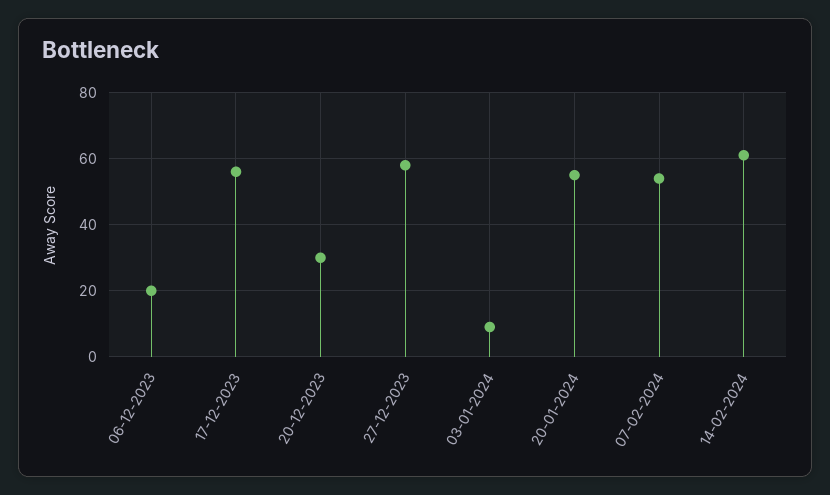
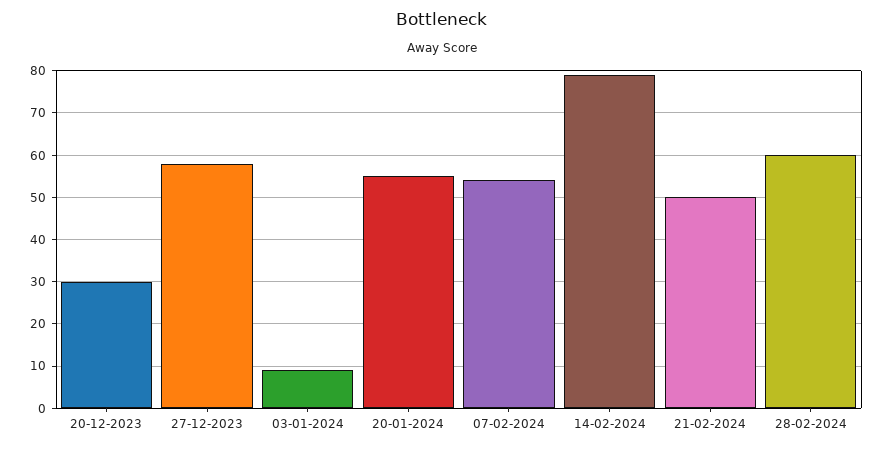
06-12-2023: 20 -> none
17-12-2023: 55 -> none
14-02-2024: 60 -> 80
21-02-2024: none -> 50
28-02-2024: none -> 60

